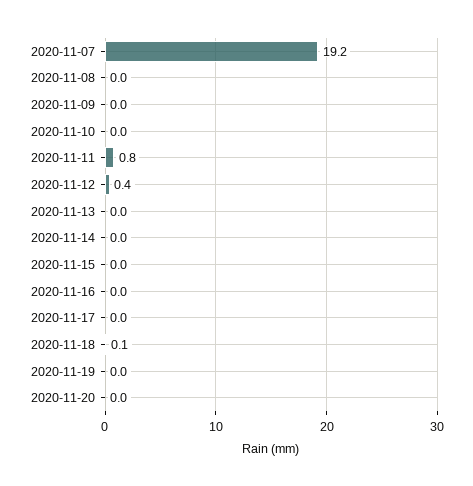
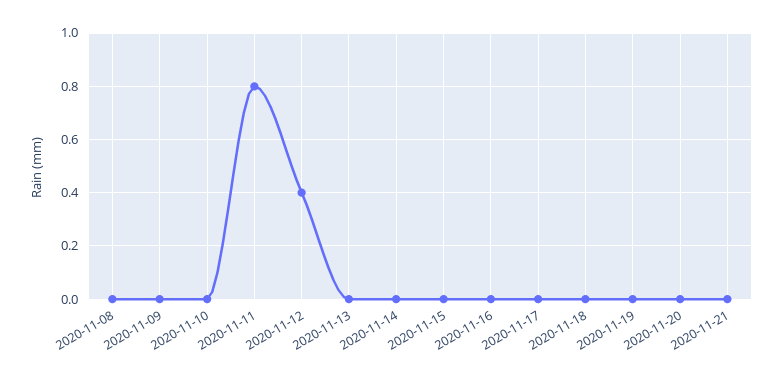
2020-11-07: 19.2 -> none
2020-11-18: 0.1 -> 0
2020-11-21: none -> 0

